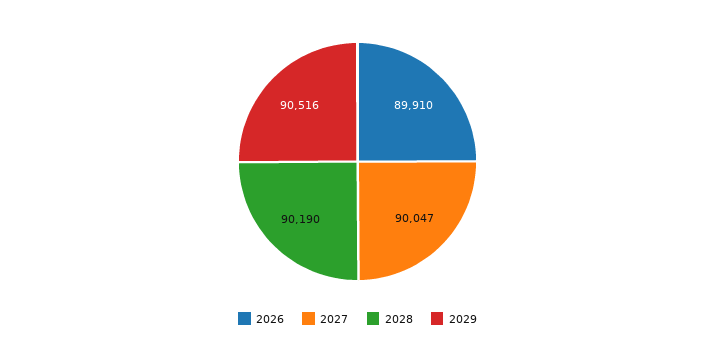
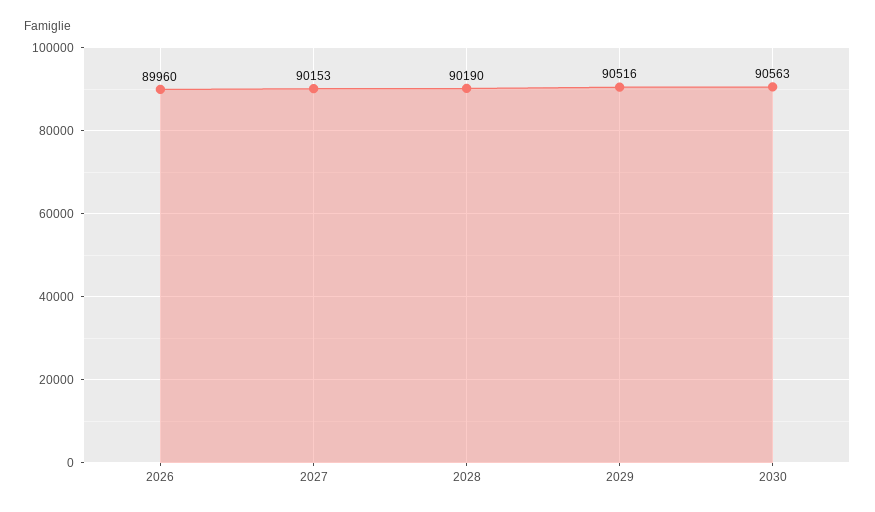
2026: 89910 -> 89960
2027: 90047 -> 90153
2030: none -> 90563

